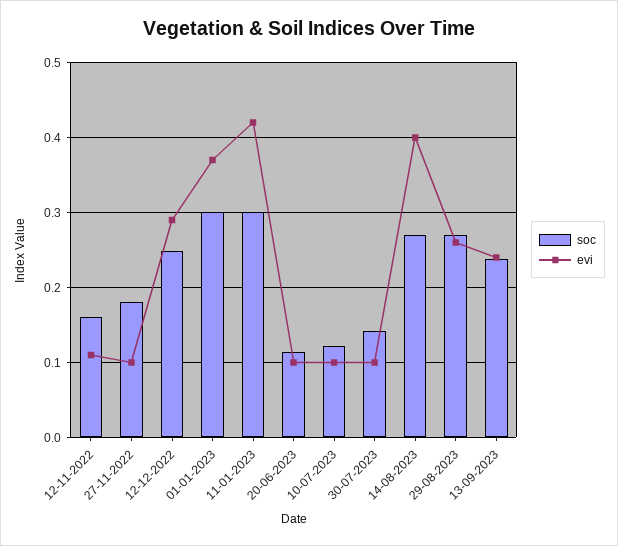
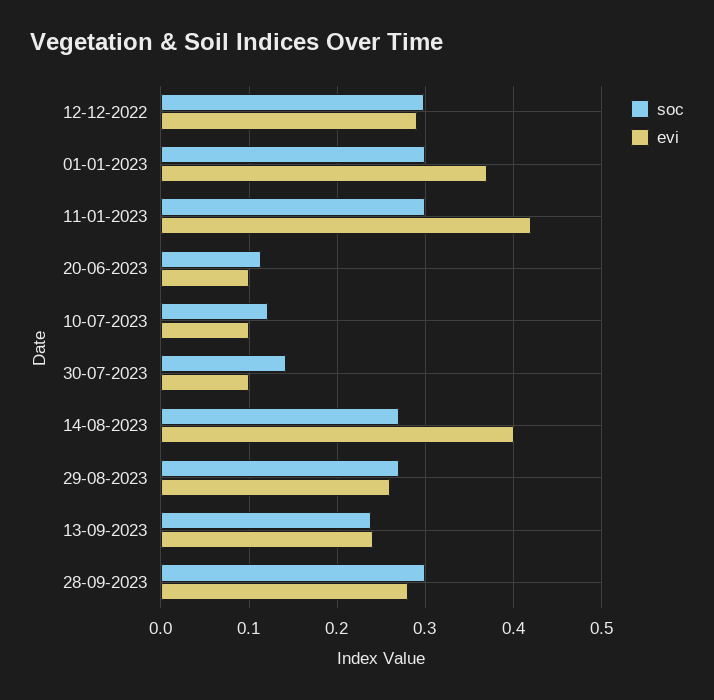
soc, 12-11-2022: 0.16 -> none
evi, 12-11-2022: 0.11 -> none
soc, 27-11-2022: 0.18 -> none
evi, 27-11-2022: 0.1 -> none
soc, 12-12-2022: 0.25 -> 0.3
soc, 28-09-2023: none -> 0.3
evi, 28-09-2023: none -> 0.28

